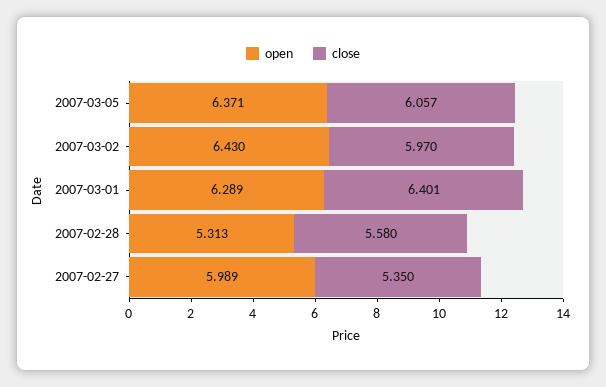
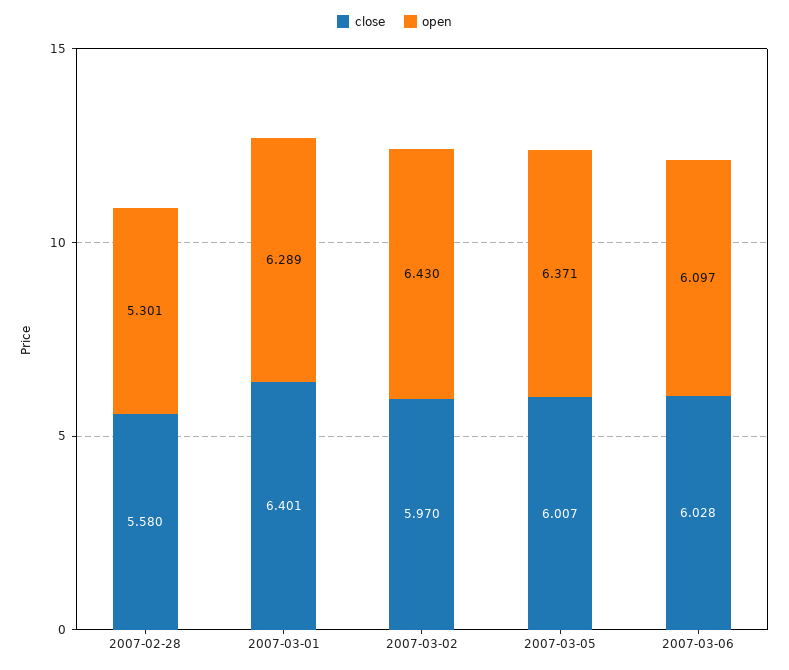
close, 2007-03-05: 6.057 -> 6.007
open, 2007-02-28: 5.313 -> 5.301
open, 2007-02-27: 5.989 -> none
close, 2007-02-27: 5.35 -> none
close, 2007-03-06: none -> 6.028
open, 2007-03-06: none -> 6.097

